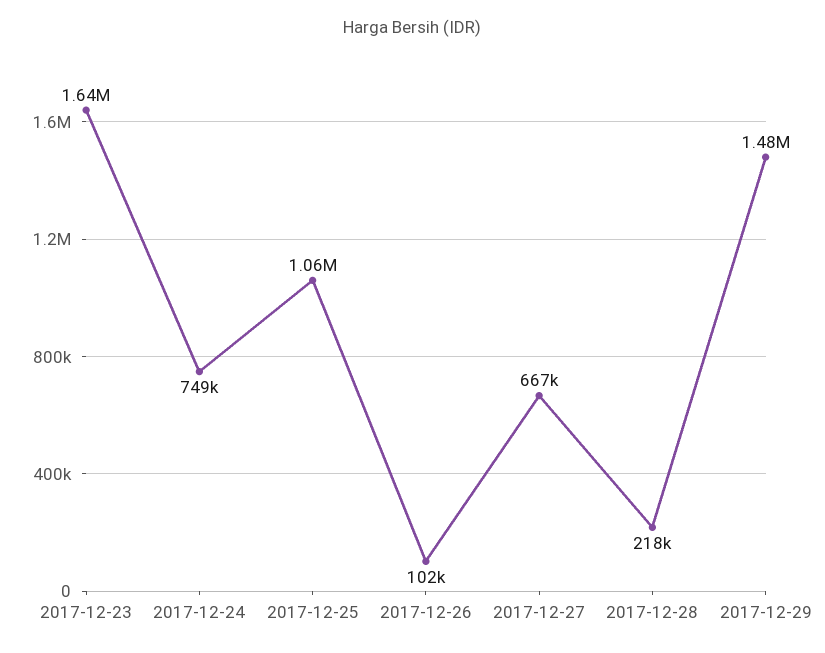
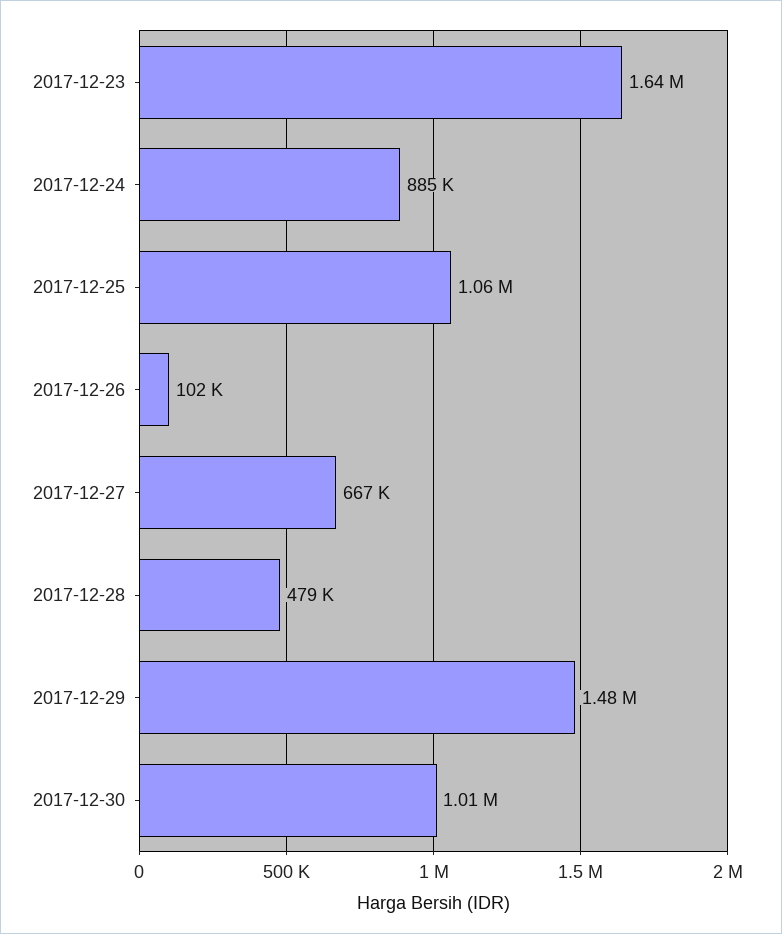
2017-12-24: 749000 -> 885000
2017-12-28: 218000 -> 479000
2017-12-30: none -> 1010000

